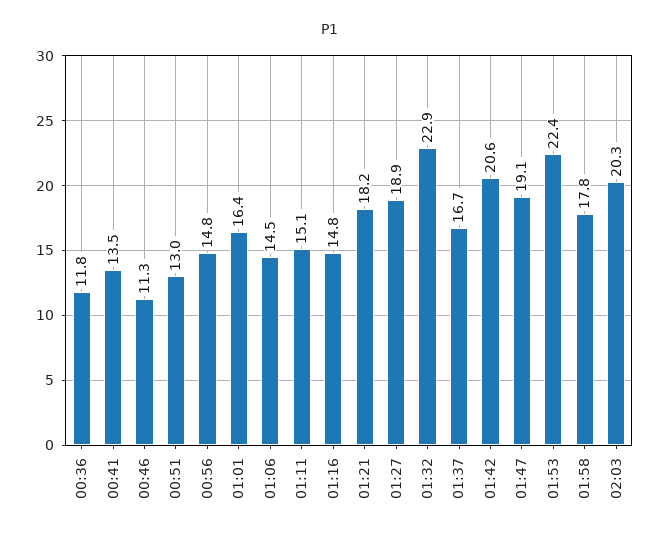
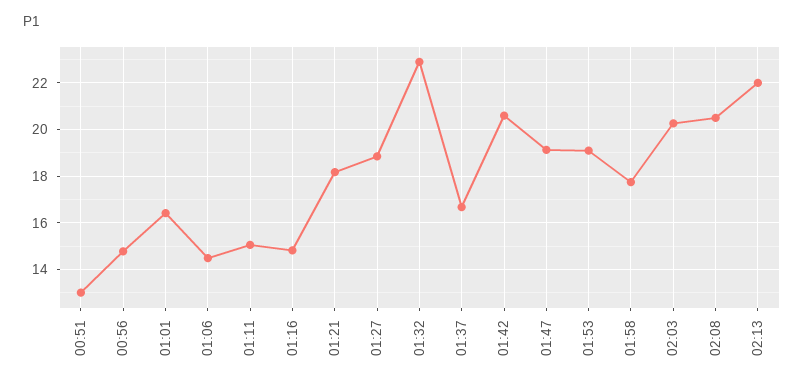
00:36: 11.8 -> none
00:41: 13.5 -> none
00:46: 11.3 -> none
01:53: 22.4 -> 19
02:08: none -> 20.5
02:13: none -> 22

